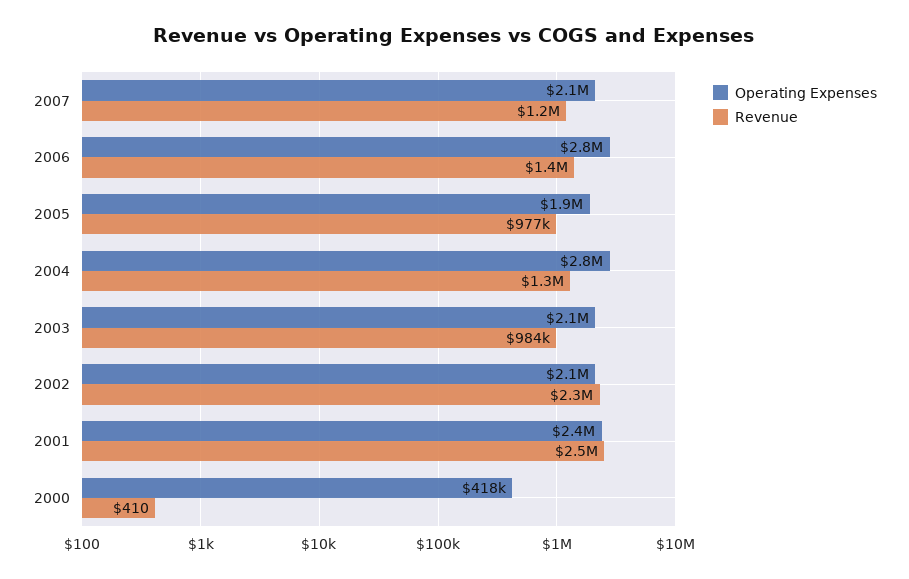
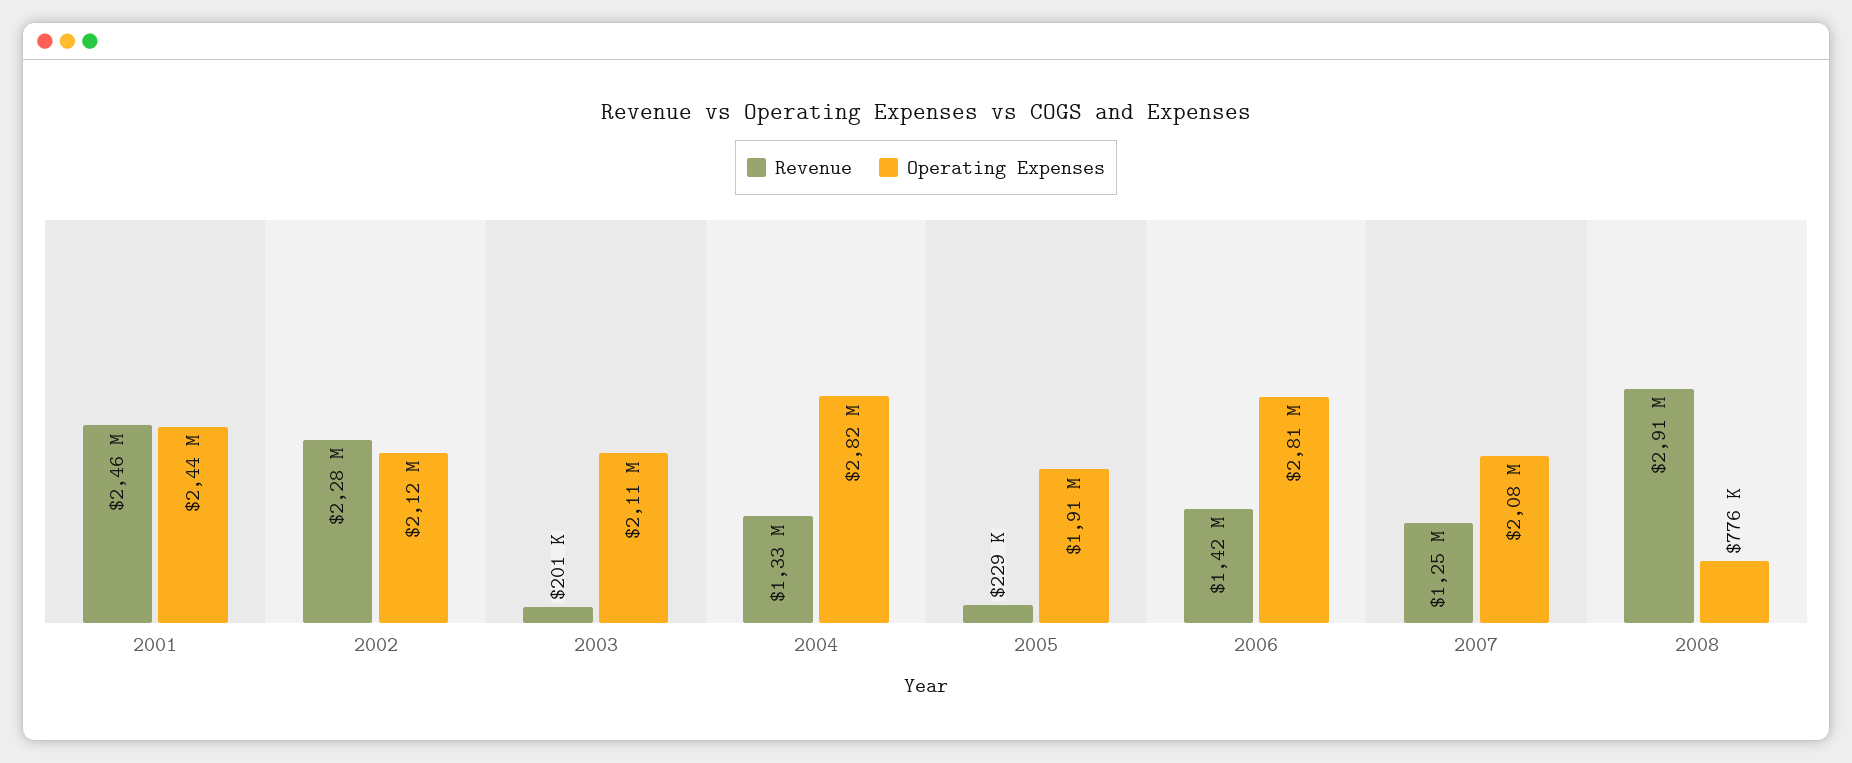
Revenue, 2005: 977000 -> 229000
Revenue, 2003: 984000 -> 201000
Operating Expenses, 2000: 418000 -> none
Revenue, 2000: 410 -> none
Revenue, 2008: none -> 2910000
Operating Expenses, 2008: none -> 776000

